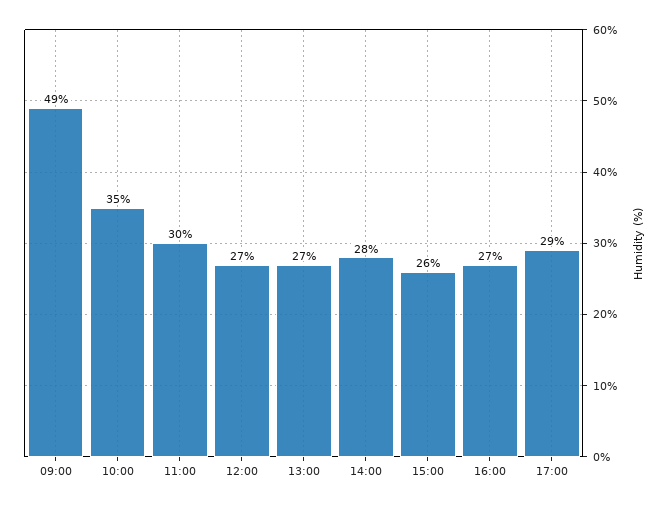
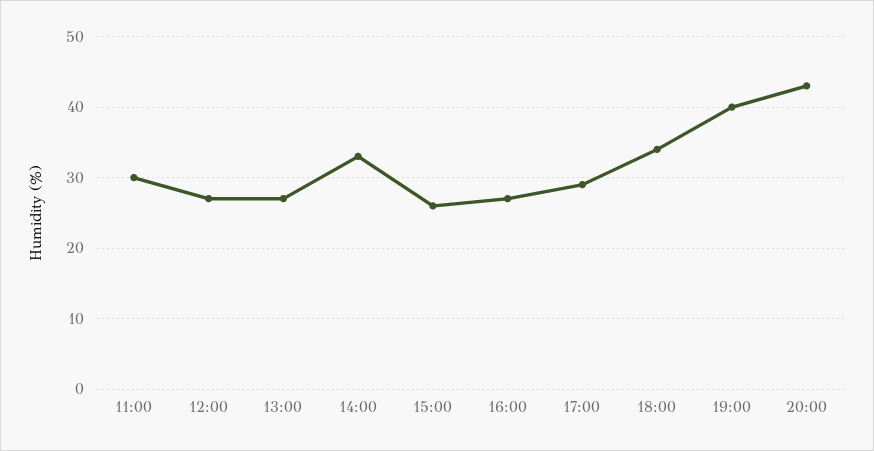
09:00: 49 -> none
10:00: 35 -> none
14:00: 28 -> 33
18:00: none -> 34
19:00: none -> 40
20:00: none -> 43

